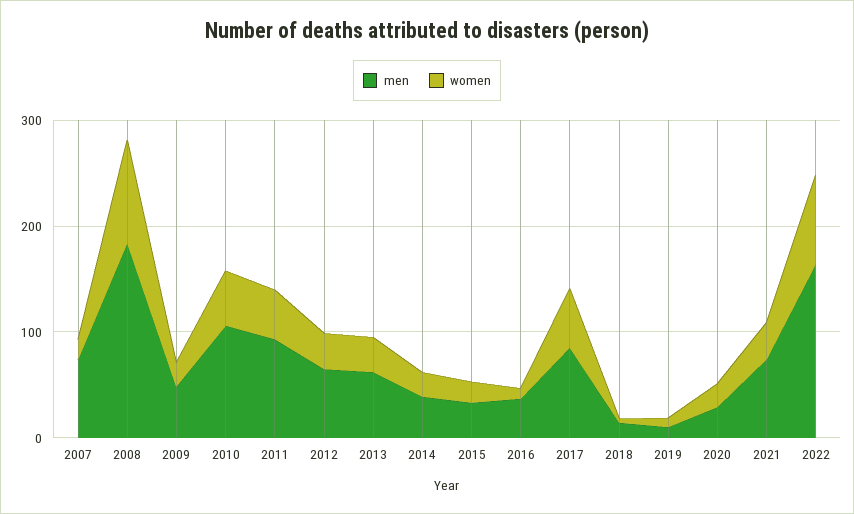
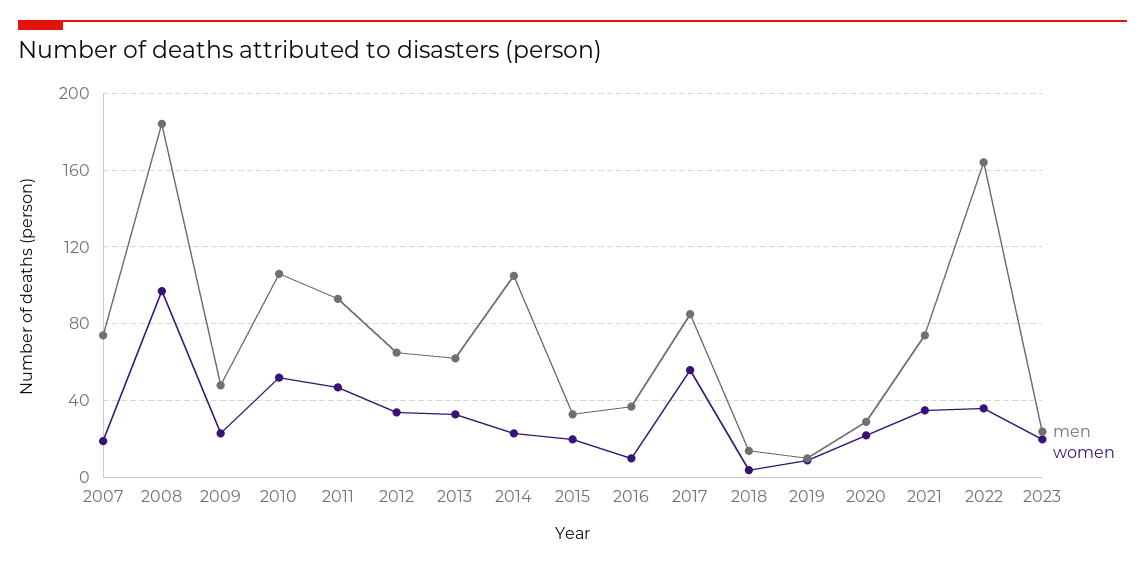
men, 2014: 40 -> 105
women, 2022: 80 -> 35
men, 2023: none -> 25
women, 2023: none -> 20

